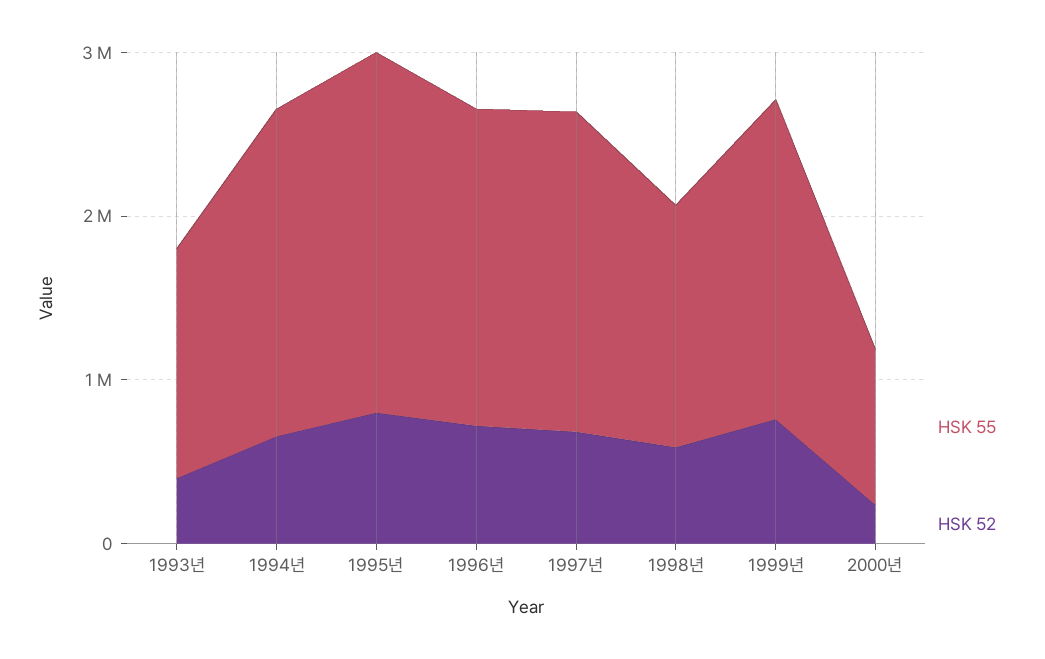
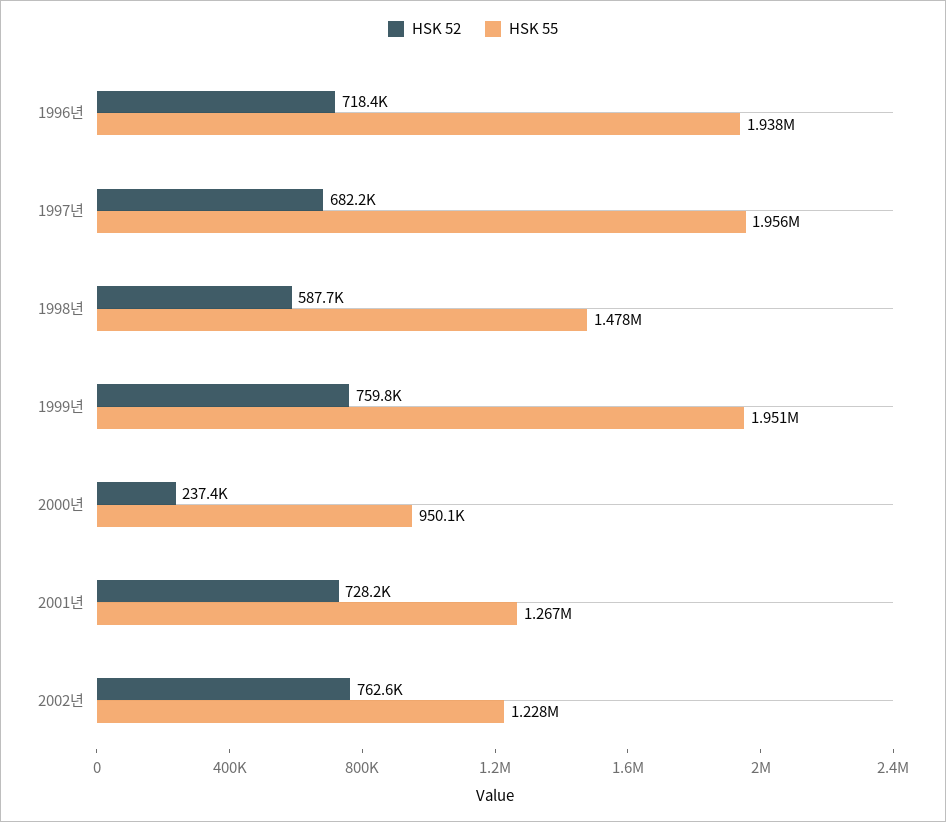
HSK 55, 1993년: 1400000 -> none
HSK 52, 1993년: 400000 -> none
HSK 55, 1994년: 2000000 -> none
HSK 52, 1994년: 600000 -> none
HSK 55, 1995년: 2200000 -> none
HSK 52, 1995년: 800000 -> none
HSK 52, 2001년: none -> 728200
HSK 55, 2001년: none -> 1267000
HSK 52, 2002년: none -> 762600
HSK 55, 2002년: none -> 1228000

